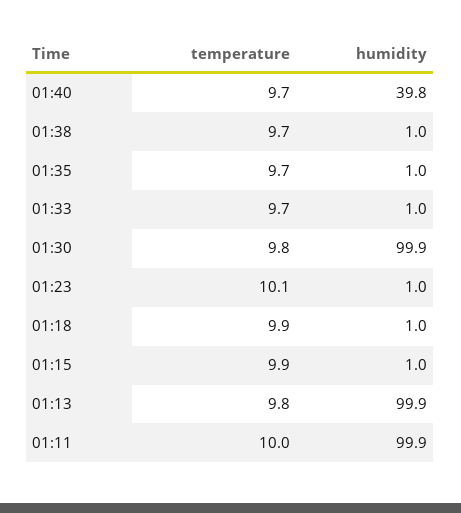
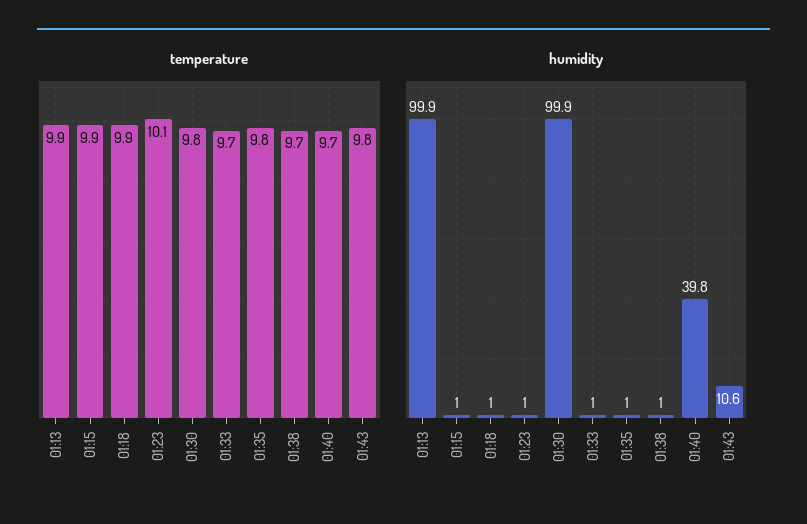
temperature, 01:35: 9.7 -> 9.8
temperature, 01:13: 9.8 -> 9.9
temperature, 01:11: 10 -> none
humidity, 01:11: 99.9 -> none
temperature, 01:43: none -> 9.8
humidity, 01:43: none -> 10.6

